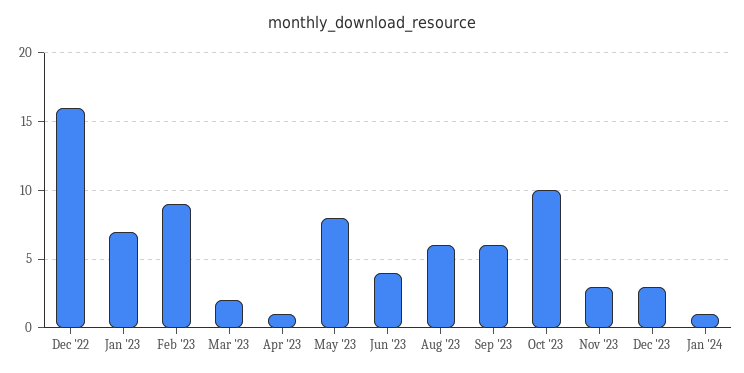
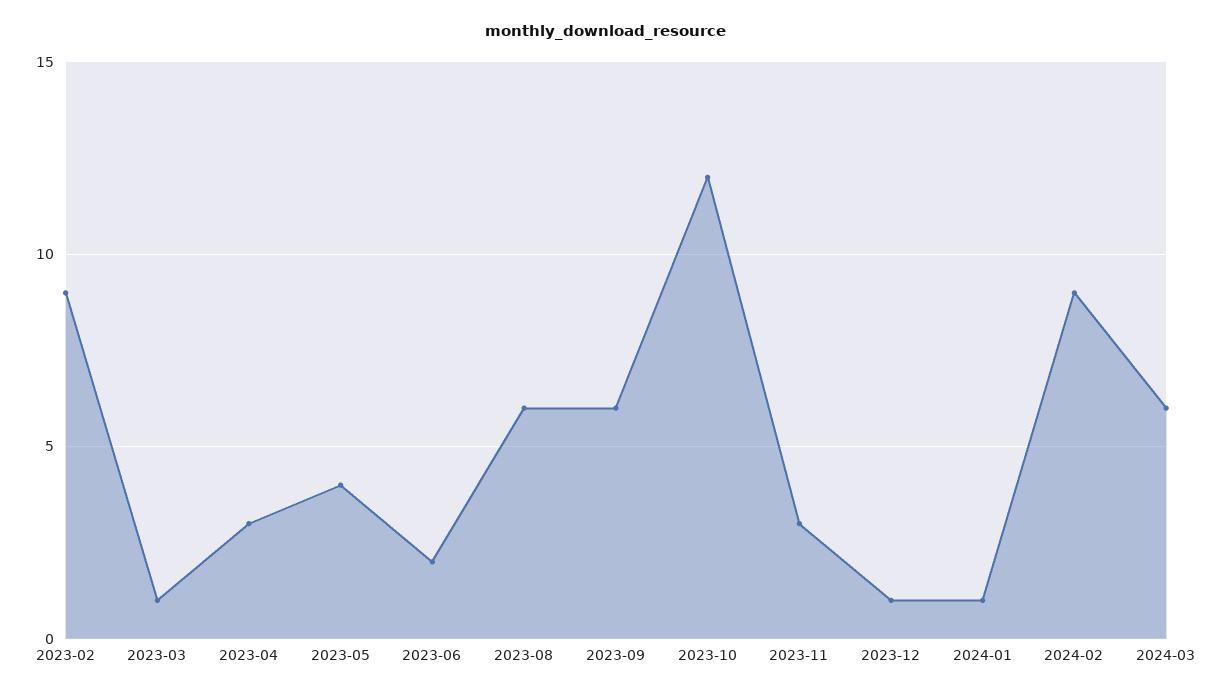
Dec '22: 16 -> none
Jan '23: 7 -> none
Mar '23: 2 -> 1
Apr '23: 1 -> 3
May '23: 8 -> 4
Jun '23: 4 -> 2
Oct '23: 10 -> 12
Dec '23: 3 -> 1
2024-02: none -> 9
2024-03: none -> 6

